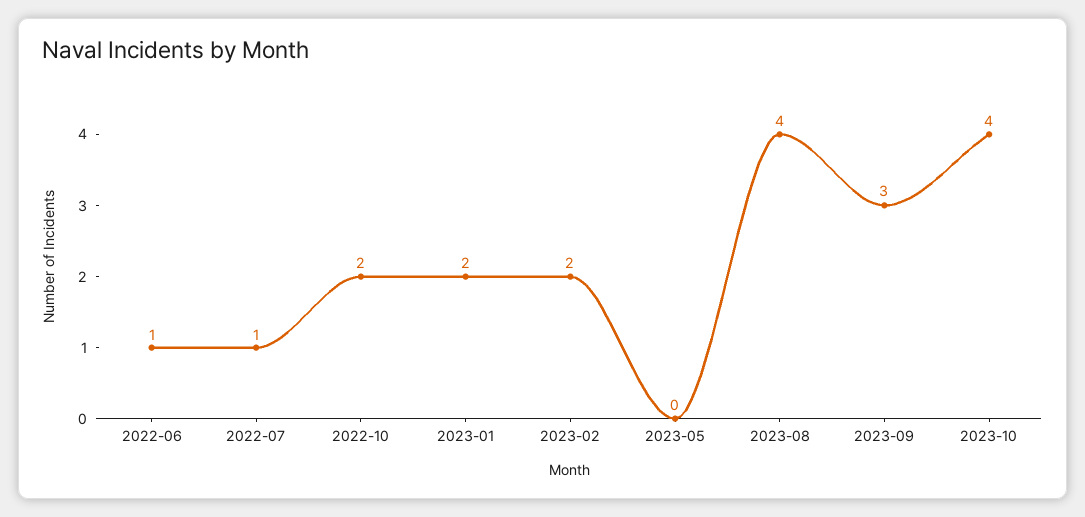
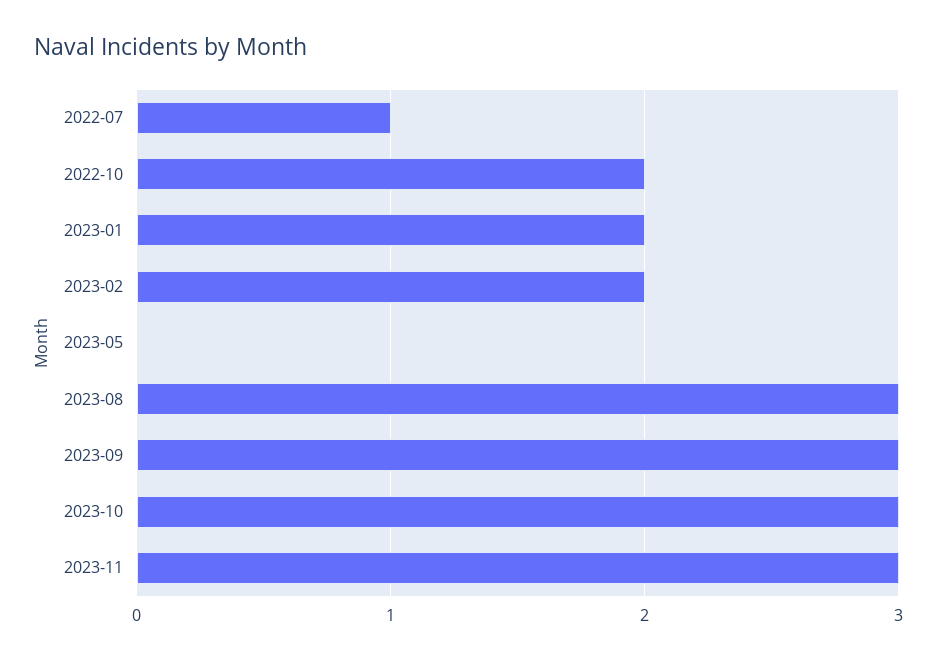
2022-06: 1 -> none
2023-08: 4 -> 3
2023-10: 4 -> 3
2023-11: none -> 3

